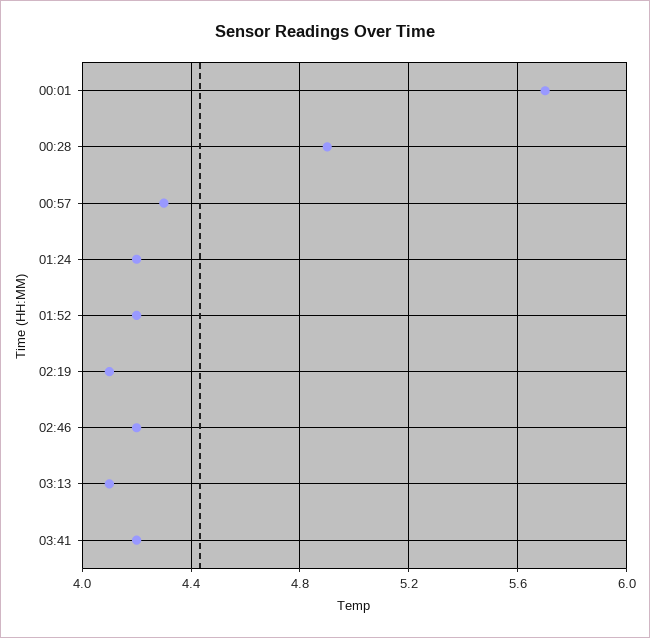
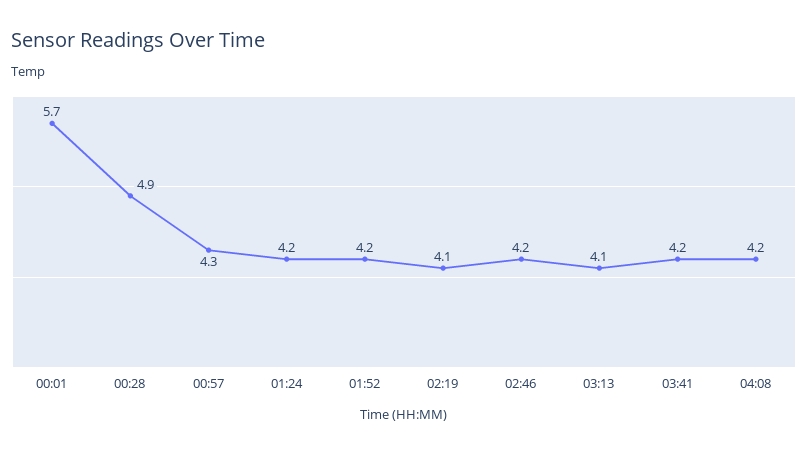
04:08: none -> 4.2

